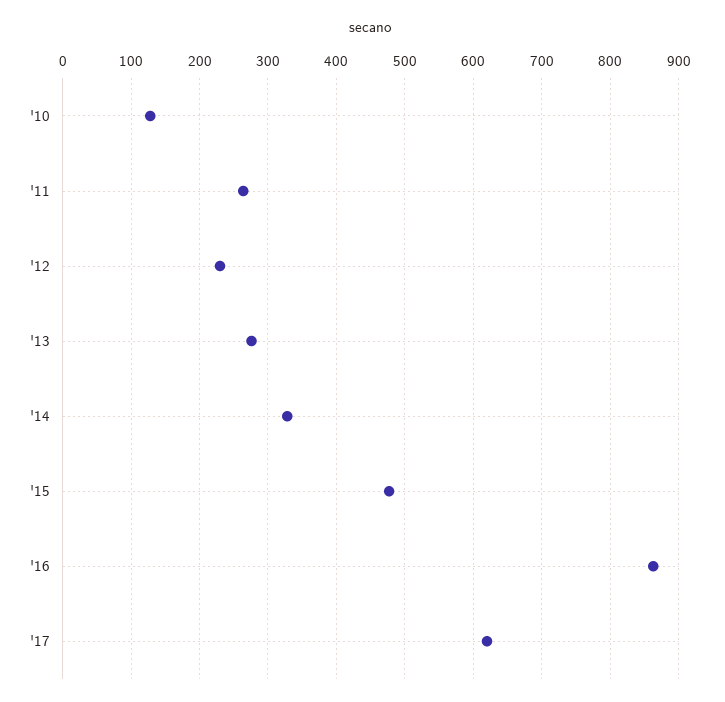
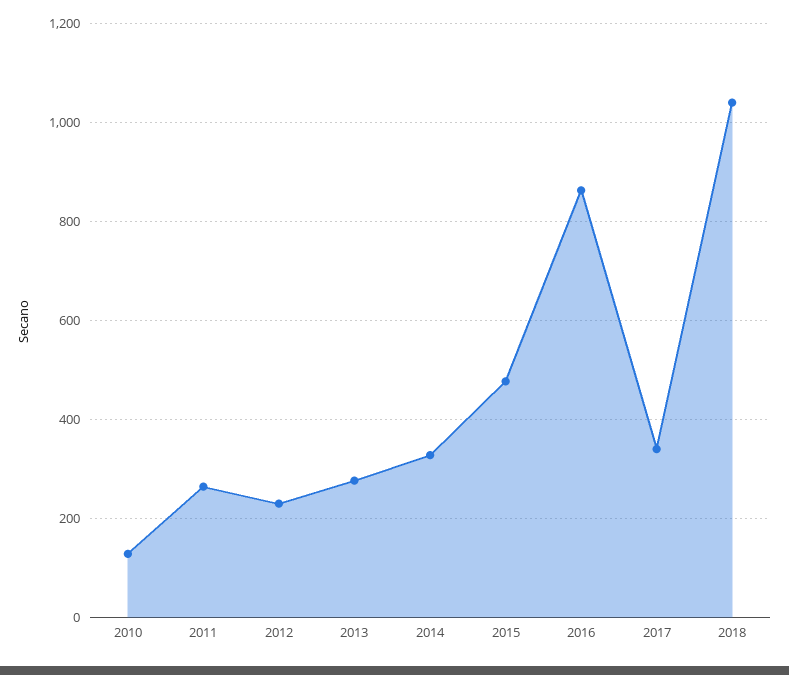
'17: 620 -> 340
2018: none -> 1040

